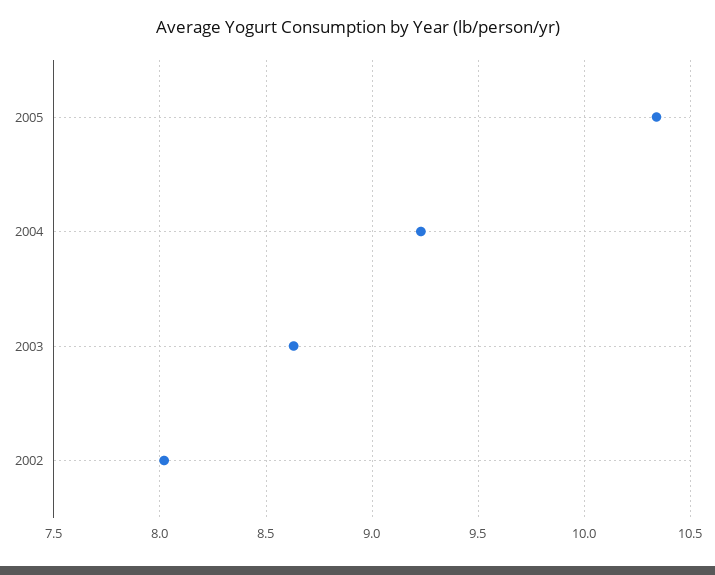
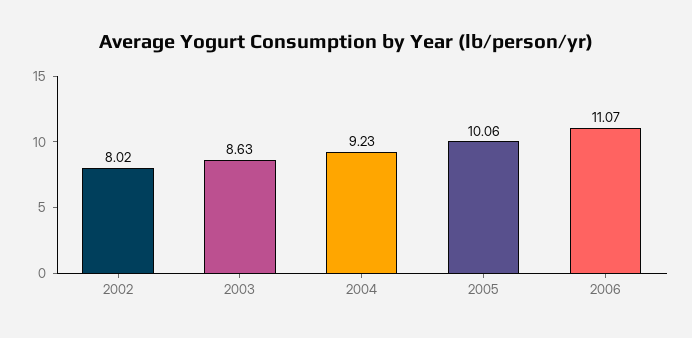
2005: 10.35 -> 10.06
2006: none -> 11.07

